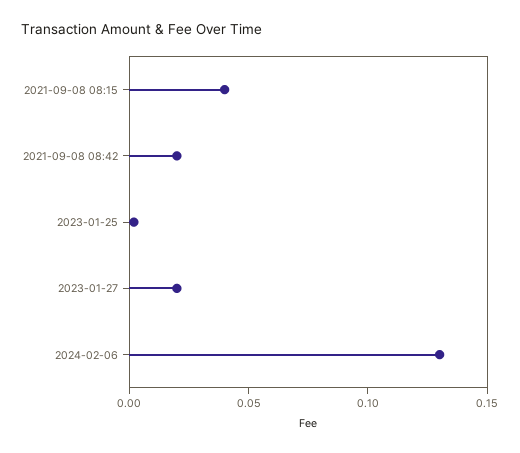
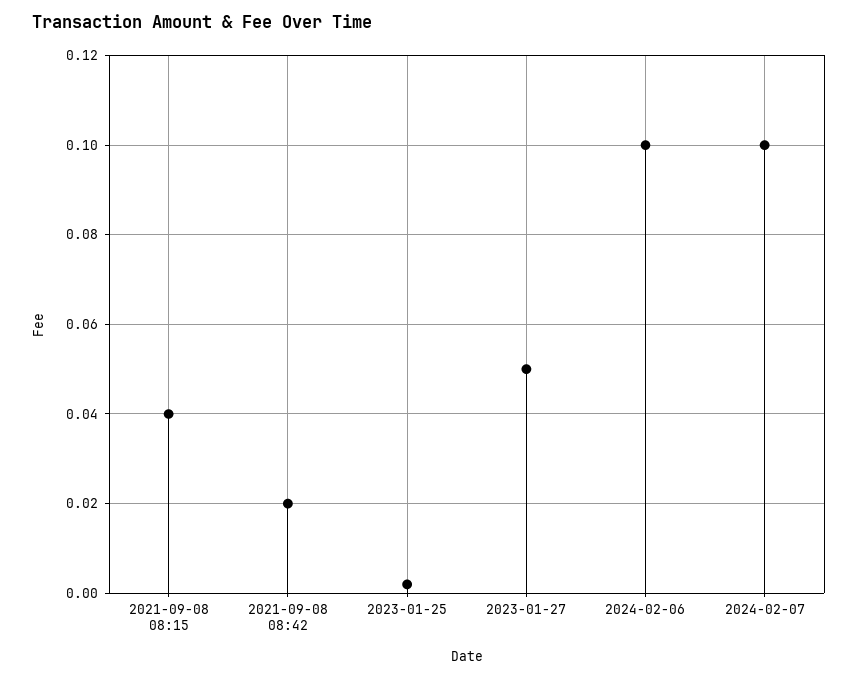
2023-01-27: 0.02 -> 0.05
2024-02-06: 0.13 -> 0.1
2024-02-07: none -> 0.1

